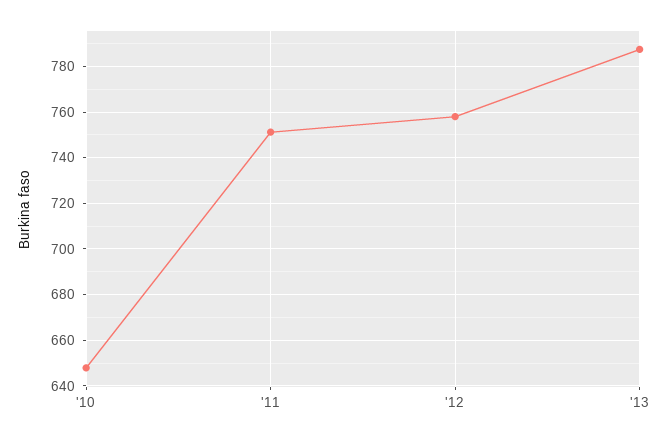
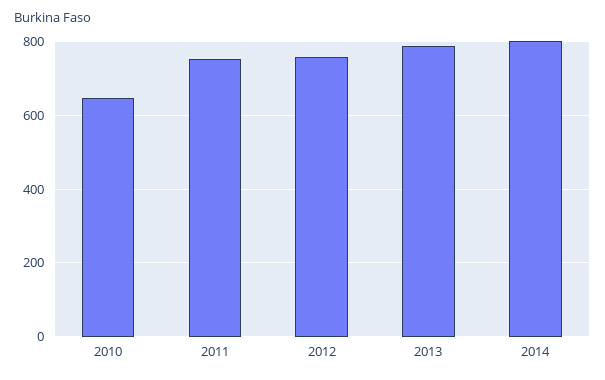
2014: none -> 800

